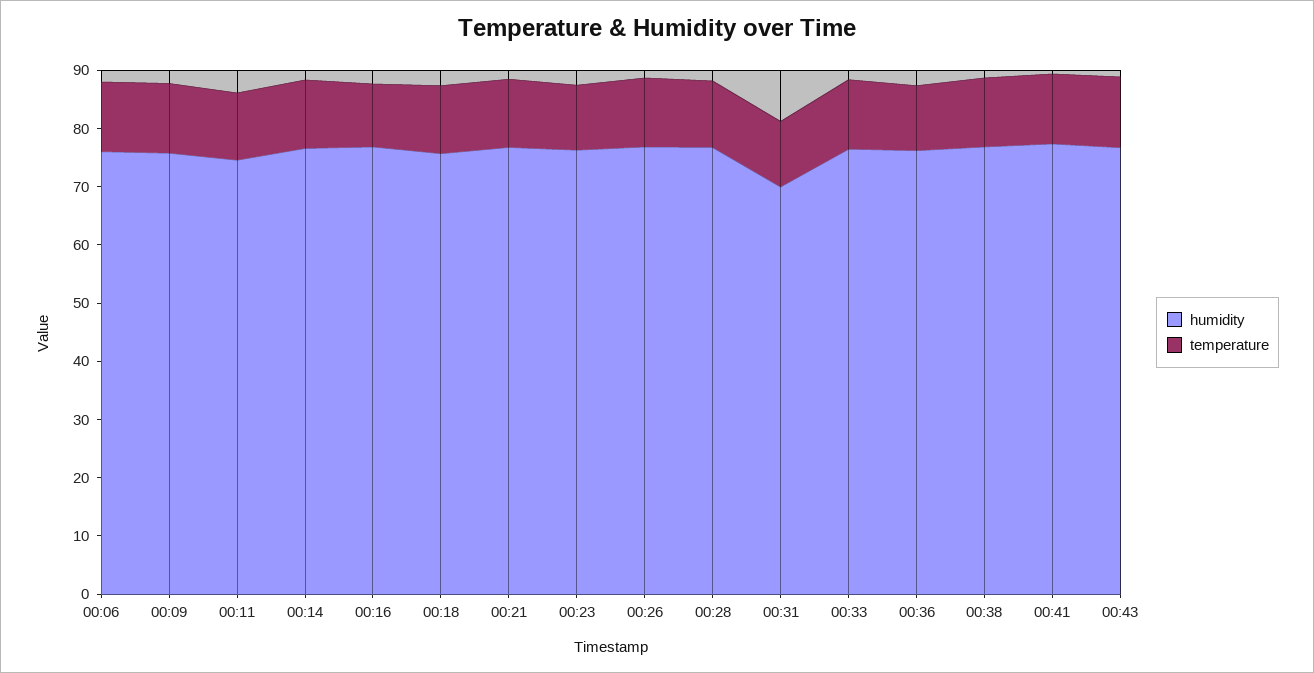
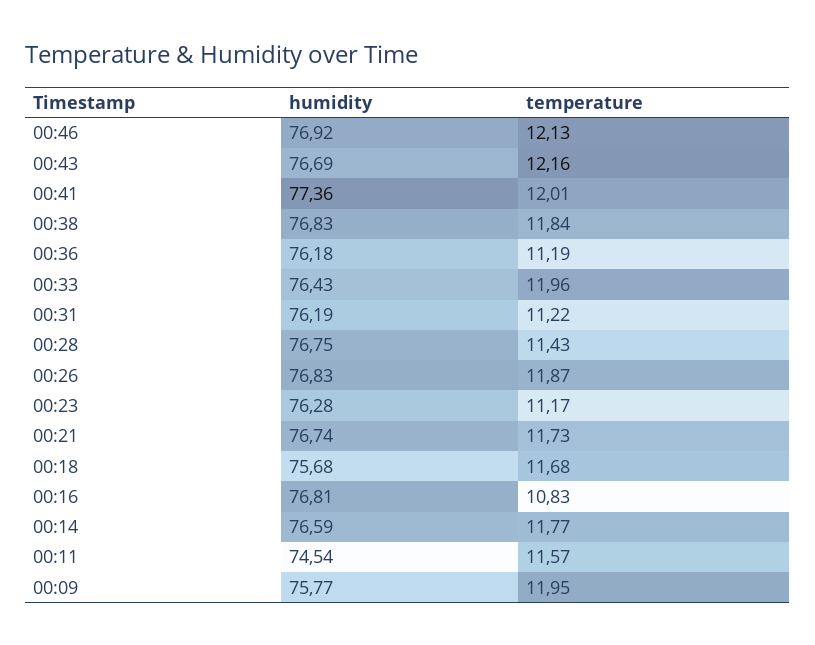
humidity, 00:06: 76 -> none
temperature, 00:06: 12 -> none
humidity, 00:31: 70 -> 76.19
humidity, 00:46: none -> 76.92
temperature, 00:46: none -> 12.13

